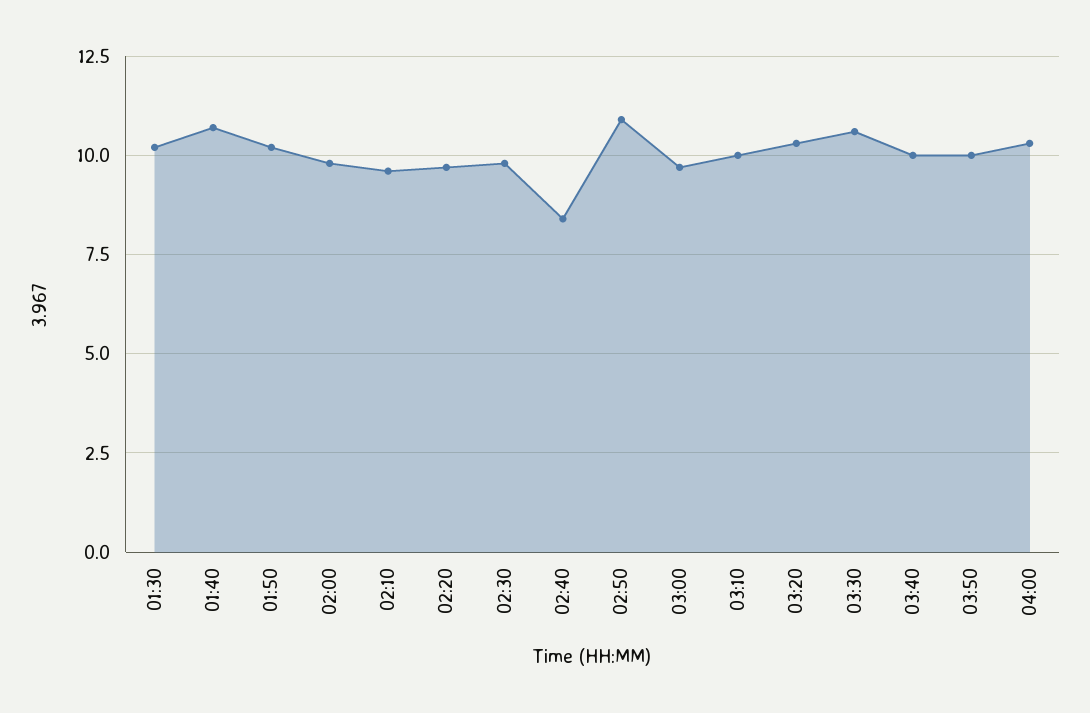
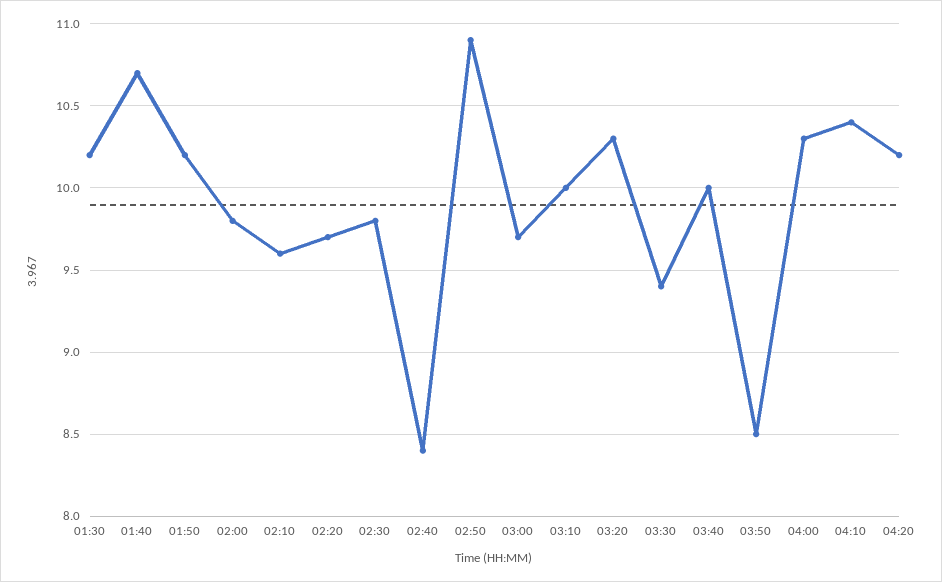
03:30: 10.5 -> 9.4
03:50: 10 -> 8.5
04:10: none -> 10.4
04:20: none -> 10.2

